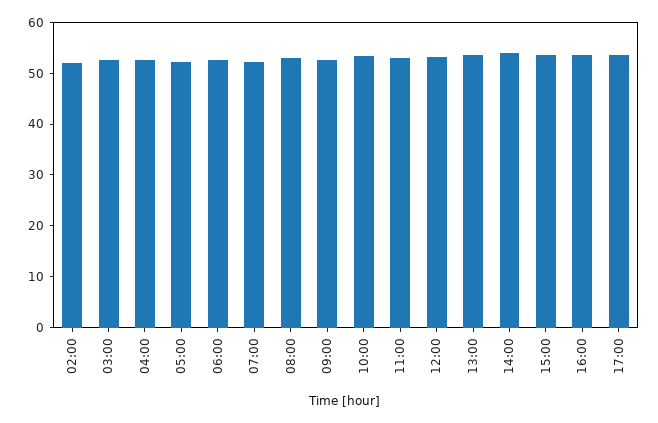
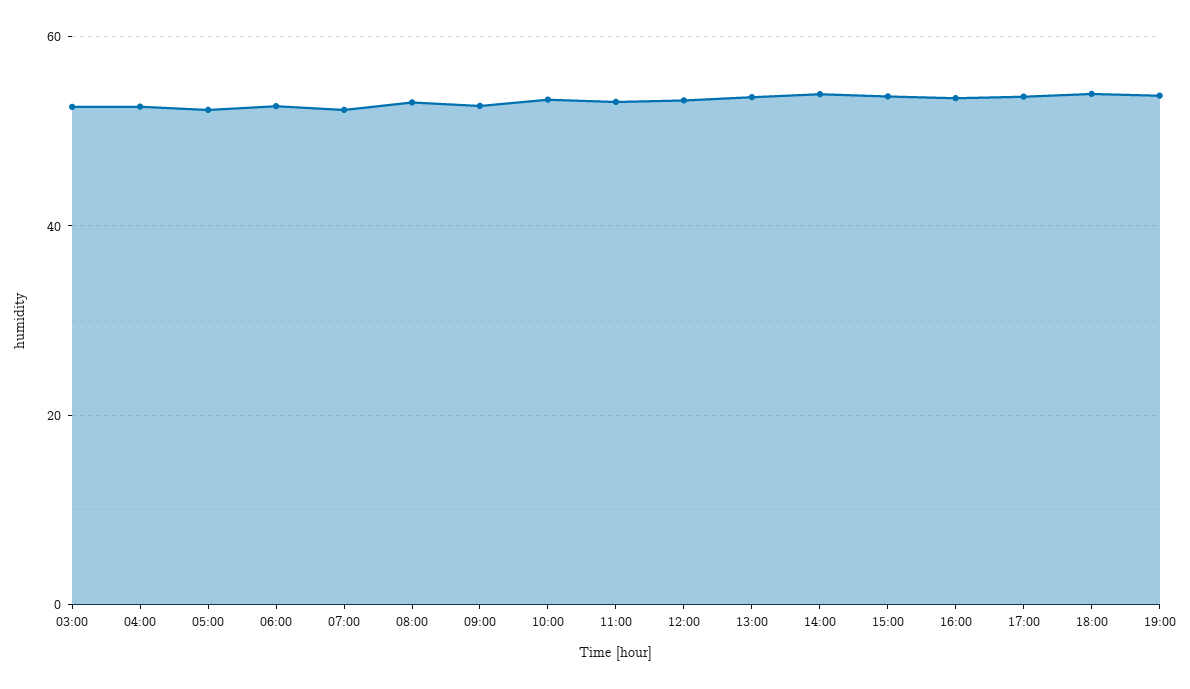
02:00: 52 -> none
18:00: none -> 54
19:00: none -> 54

